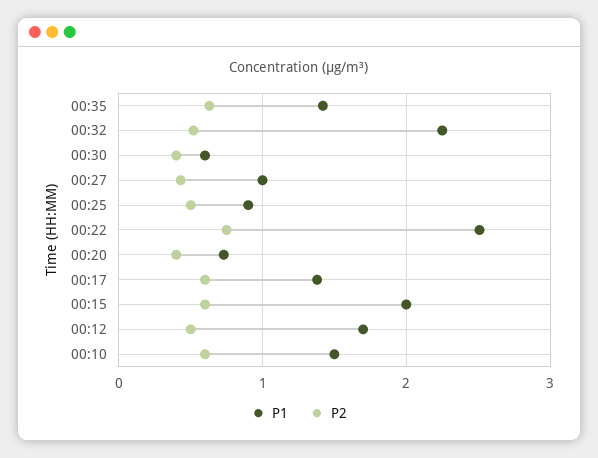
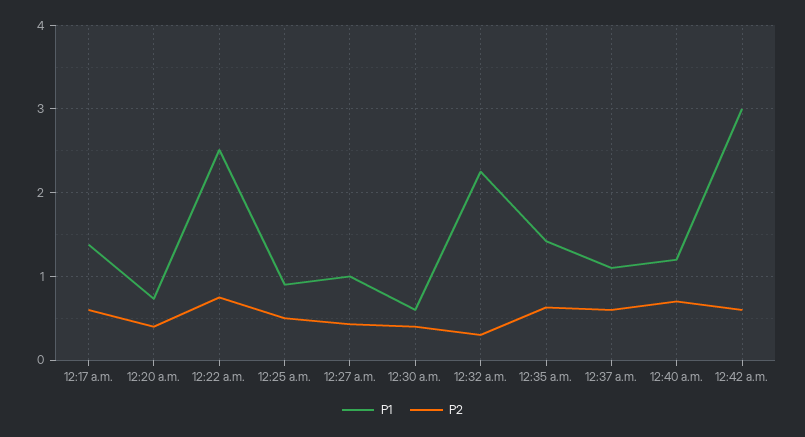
P2, 00:32: 0.5 -> 0.3
P1, 00:15: 2 -> none
P2, 00:15: 0.6 -> none
P1, 00:12: 1.7 -> none
P2, 00:12: 0.5 -> none
P1, 00:10: 1.5 -> none
P2, 00:10: 0.6 -> none
P1, 12:37 a.m.: none -> 1.1
P2, 12:37 a.m.: none -> 0.6
P1, 12:40 a.m.: none -> 1.2
P2, 12:40 a.m.: none -> 0.7
P1, 12:42 a.m.: none -> 3
P2, 12:42 a.m.: none -> 0.6

